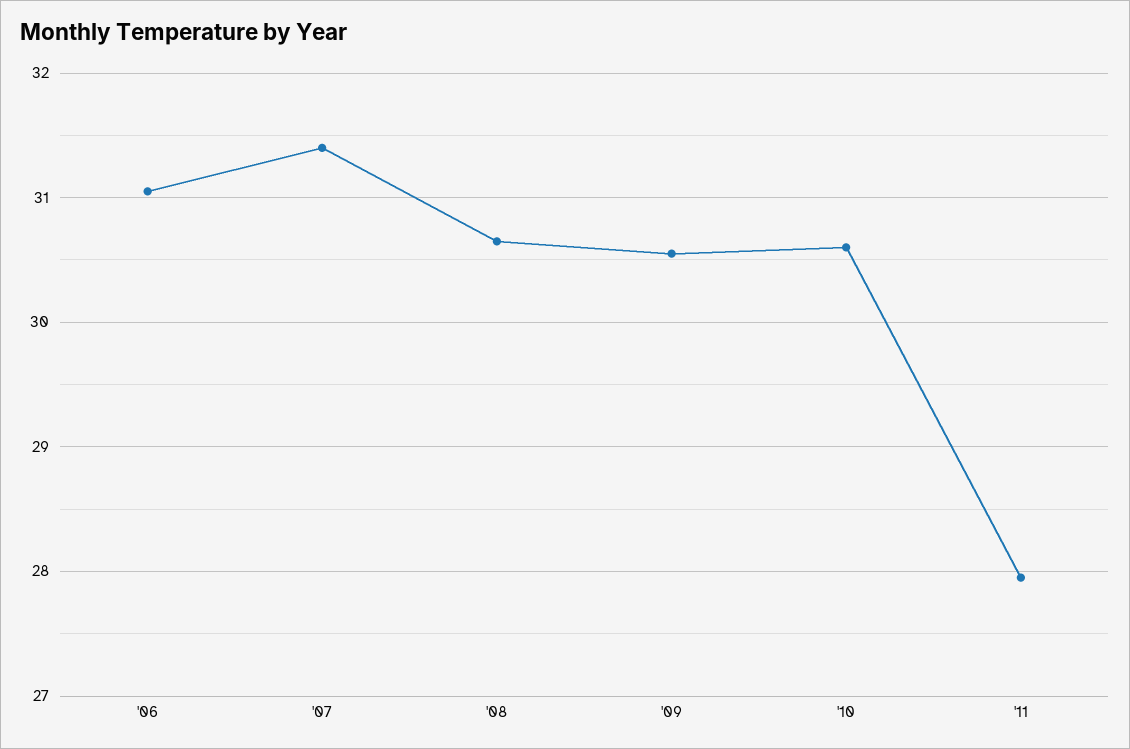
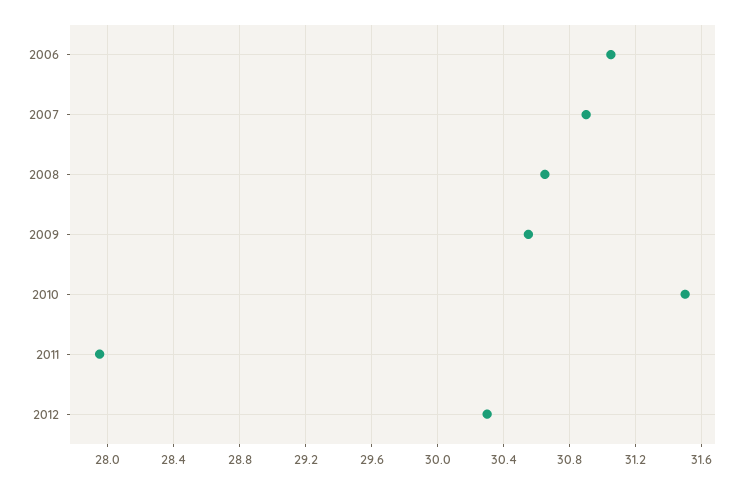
'07: 31.4 -> 30.9
'10: 30.6 -> 31.5
2012: none -> 30.3

